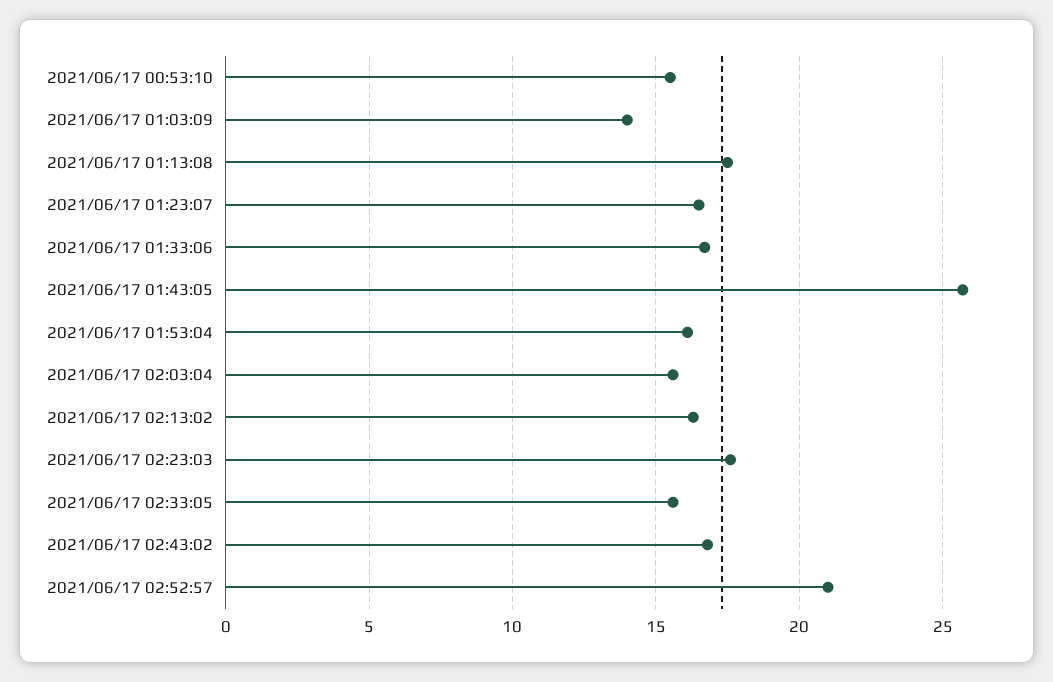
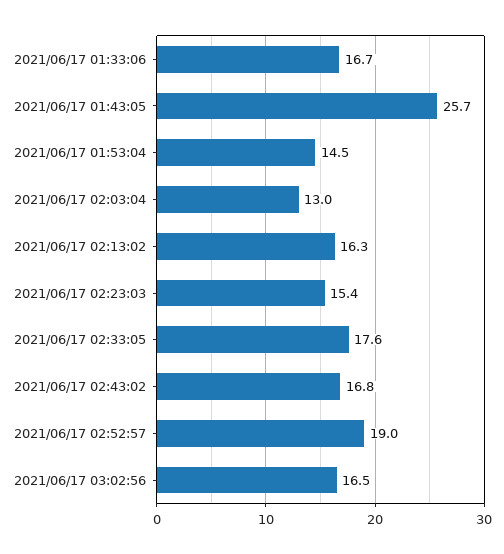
2021/06/17 00:53:10: 15.5 -> none
2021/06/17 01:03:09: 14 -> none
2021/06/17 01:13:08: 17.5 -> none
2021/06/17 01:23:07: 16.5 -> none
2021/06/17 01:53:04: 16 -> 14.5
2021/06/17 02:03:04: 15.5 -> 13
2021/06/17 02:23:03: 17.5 -> 15.4
2021/06/17 02:33:05: 15.5 -> 17.6
2021/06/17 02:52:57: 21 -> 19
2021/06/17 03:02:56: none -> 16.5

